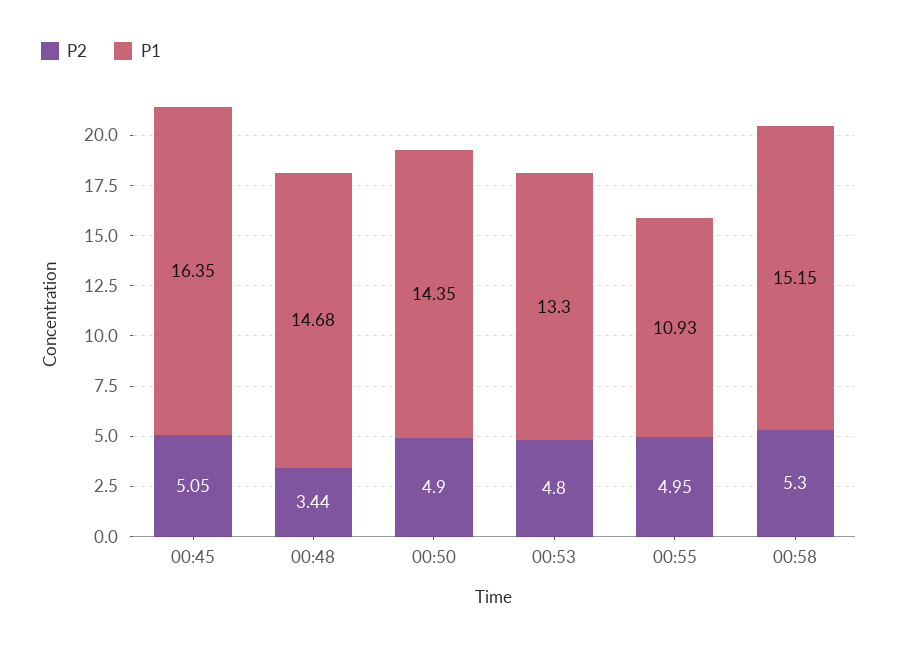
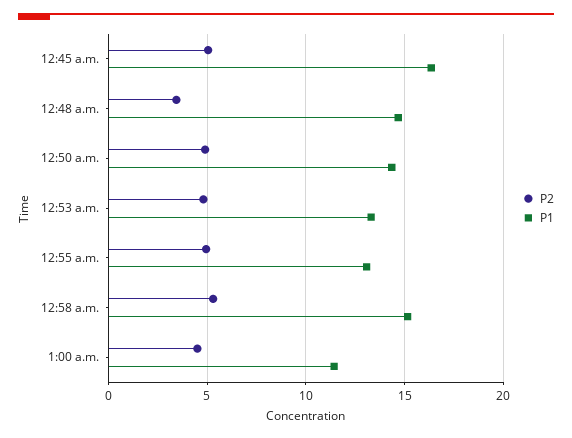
P1, 00:55: 10.93 -> 13
P2, 1:00 a.m.: none -> 4.5
P1, 1:00 a.m.: none -> 11.5

